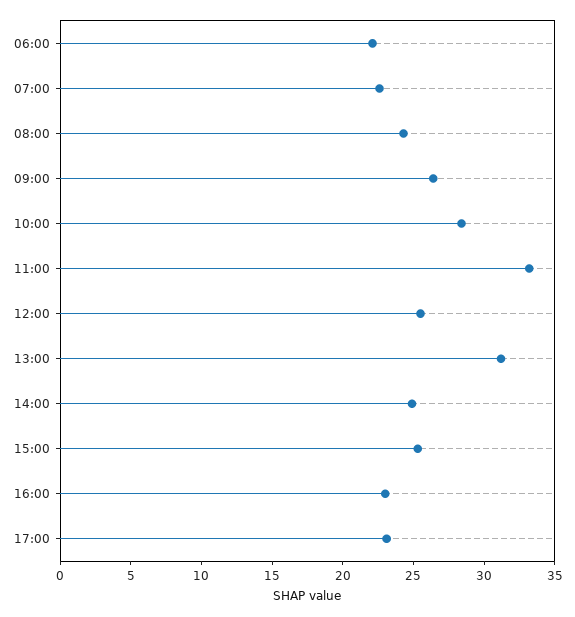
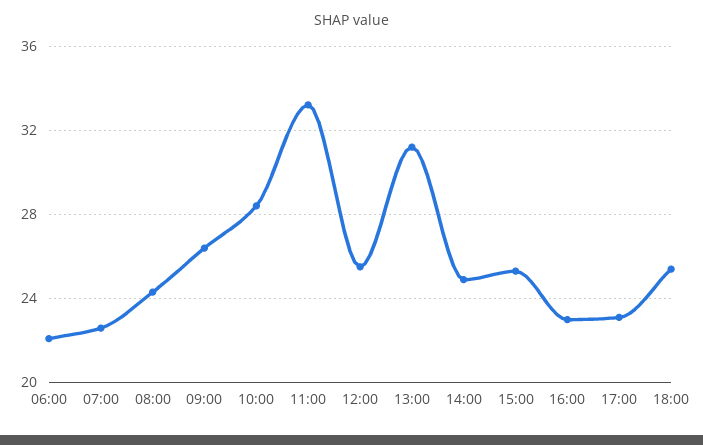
18:00: none -> 25.5

